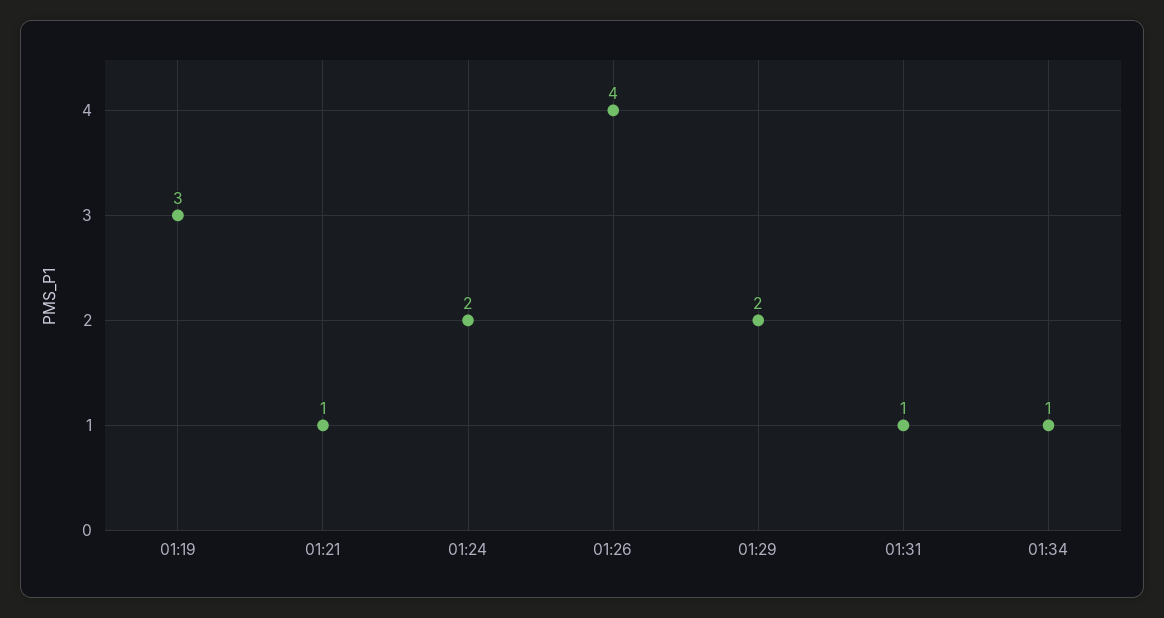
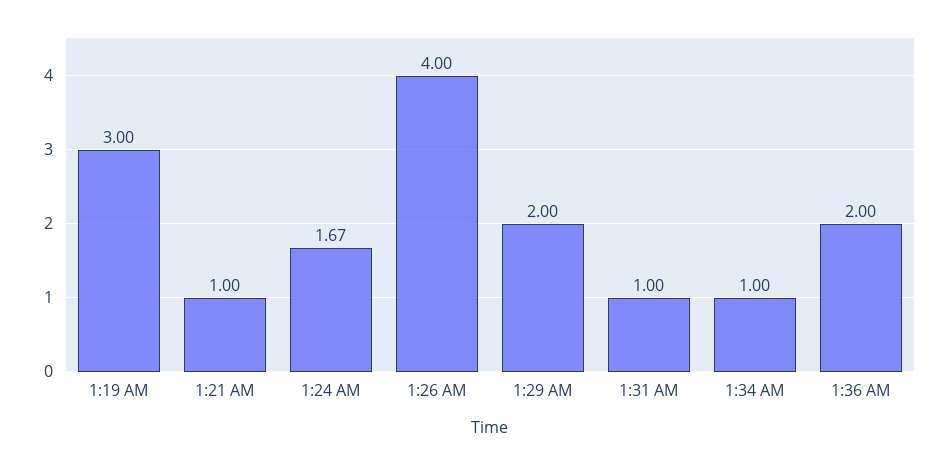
01:24: 2 -> 1.67
1:36 AM: none -> 2

